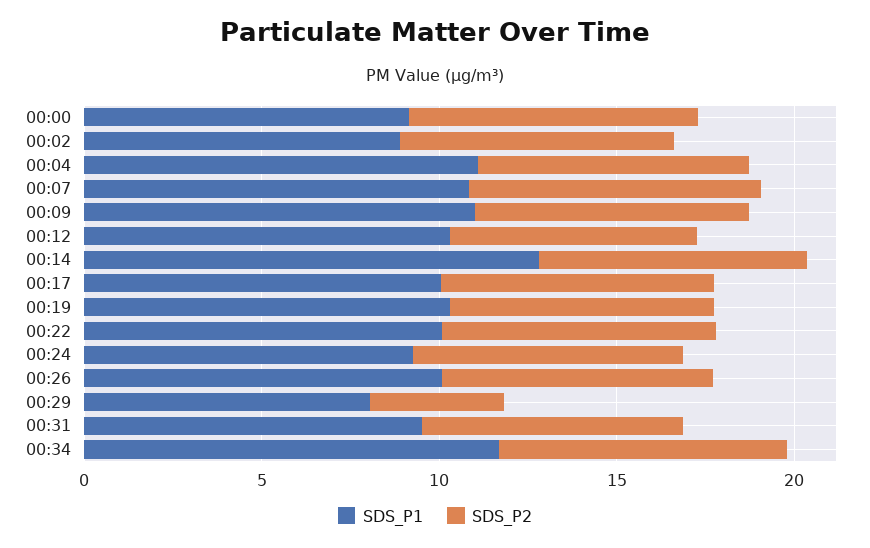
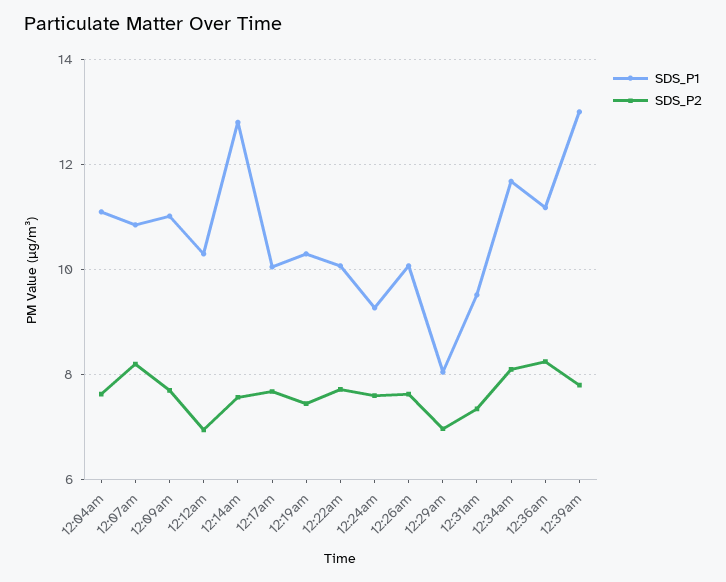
SDS_P1, 00:00: 9 -> none
SDS_P2, 00:00: 8 -> none
SDS_P1, 00:02: 9 -> none
SDS_P2, 00:02: 8 -> none
SDS_P2, 00:29: 4 -> 7
SDS_P1, 12:36am: none -> 11.2
SDS_P2, 12:36am: none -> 8.2
SDS_P1, 12:39am: none -> 13
SDS_P2, 12:39am: none -> 7.8

